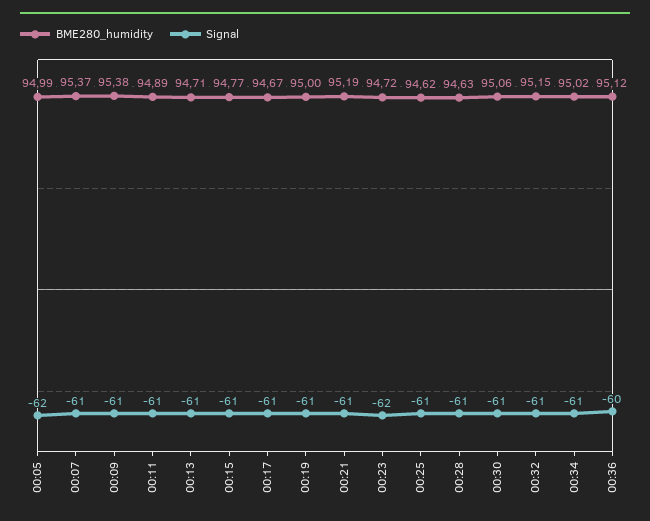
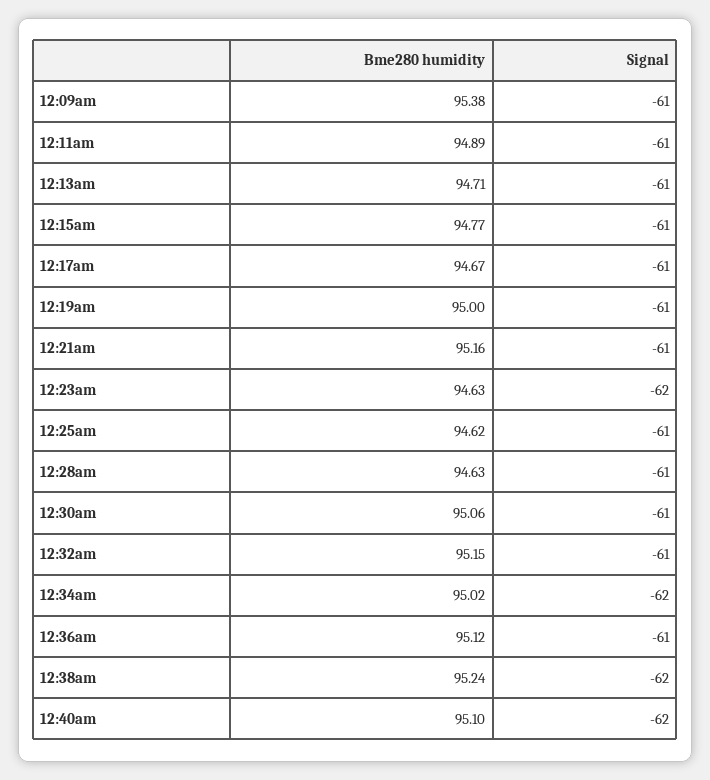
BME280_humidity, 00:05: 94.99 -> none
Signal, 00:05: -62 -> none
BME280_humidity, 00:07: 95.37 -> none
Signal, 00:07: -61 -> none
BME280_humidity, 00:21: 95.19 -> 95.16
BME280_humidity, 00:23: 94.72 -> 94.63
Signal, 00:34: -61 -> -62
Signal, 00:36: -60 -> -61
BME280_humidity, 12:38am: none -> 95.24
Signal, 12:38am: none -> -62
BME280_humidity, 12:40am: none -> 95.1
Signal, 12:40am: none -> -62

